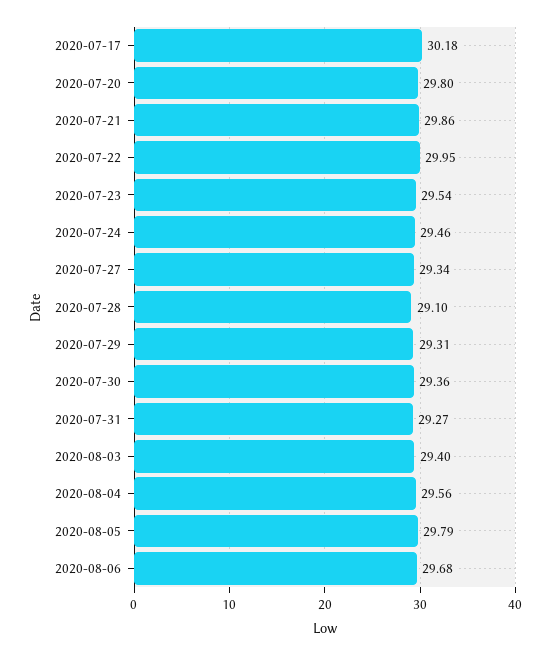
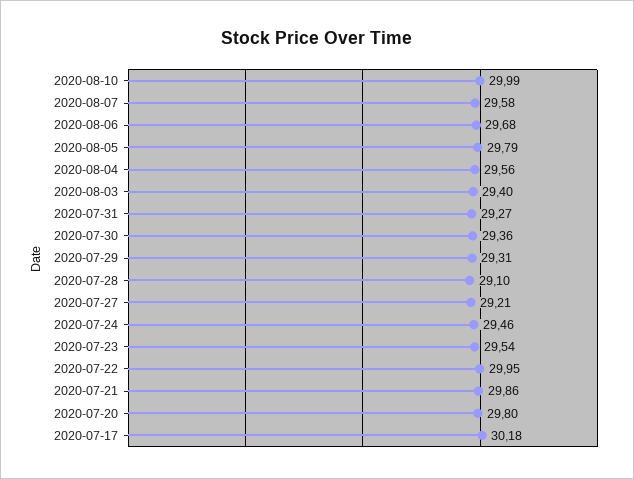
2020-07-27: 29.34 -> 29.21
2020-08-10: none -> 29.99
2020-08-07: none -> 29.58

